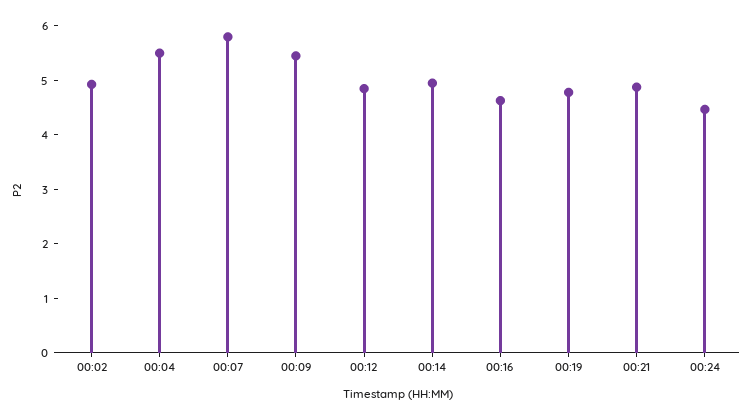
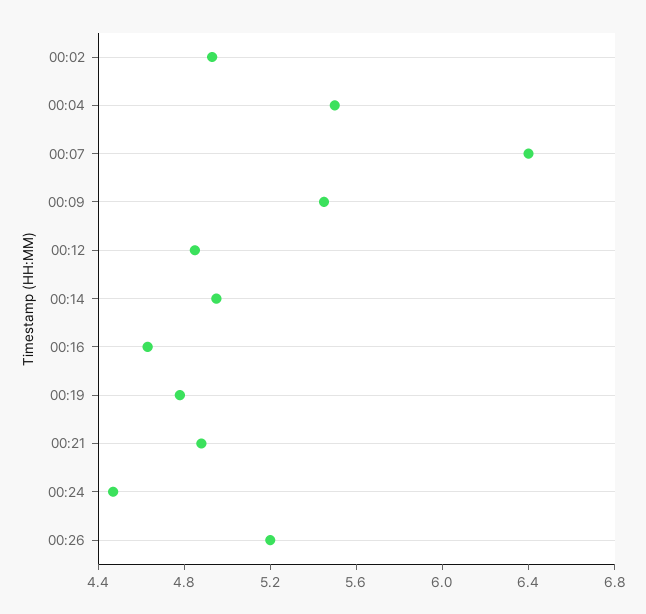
00:07: 5.8 -> 6.4
00:26: none -> 5.2

